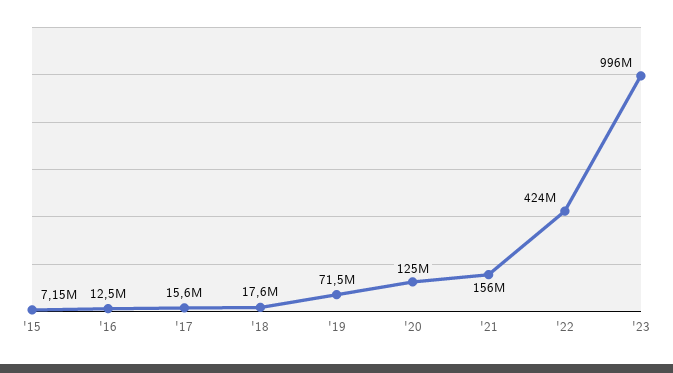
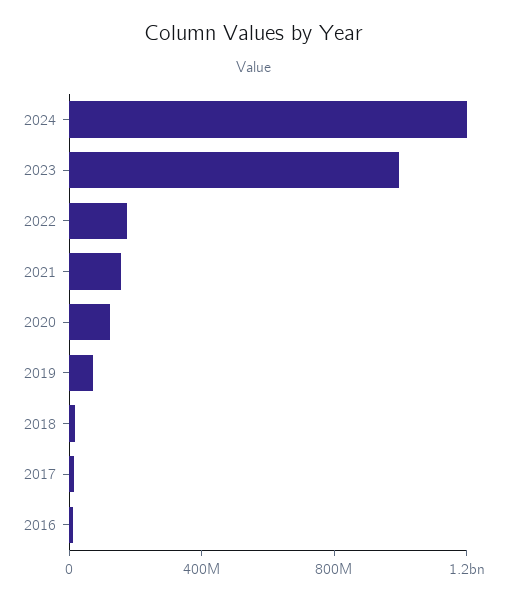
'15: 7150000 -> none
'22: 424000000 -> 200000000
2024: none -> 1200000000

